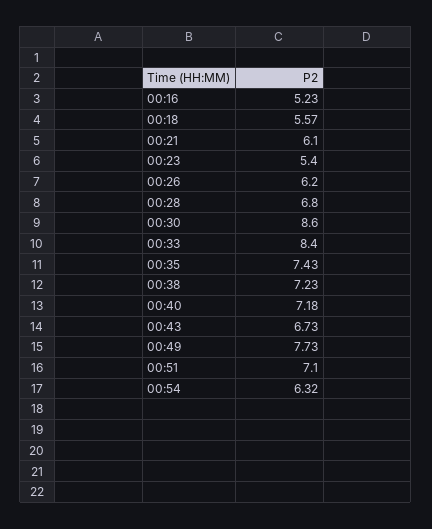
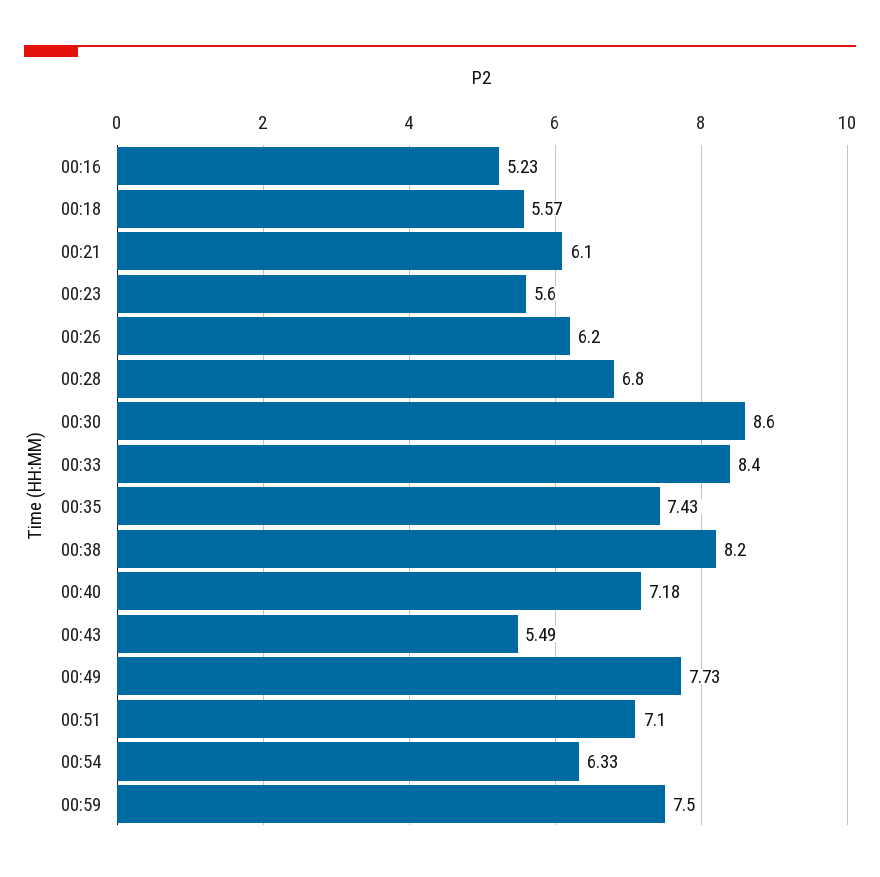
00:23: 5.4 -> 5.6
00:38: 7.23 -> 8.2
00:43: 6.73 -> 5.49
00:54: 6.32 -> 6.33
00:59: none -> 7.5

